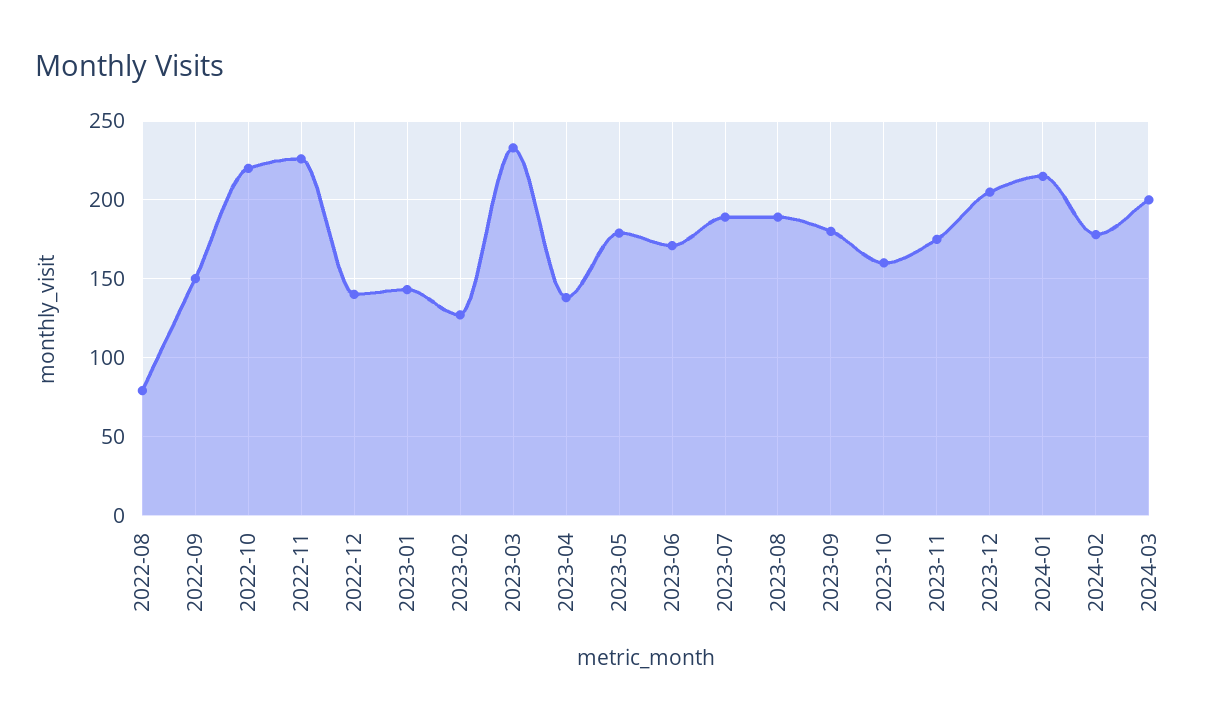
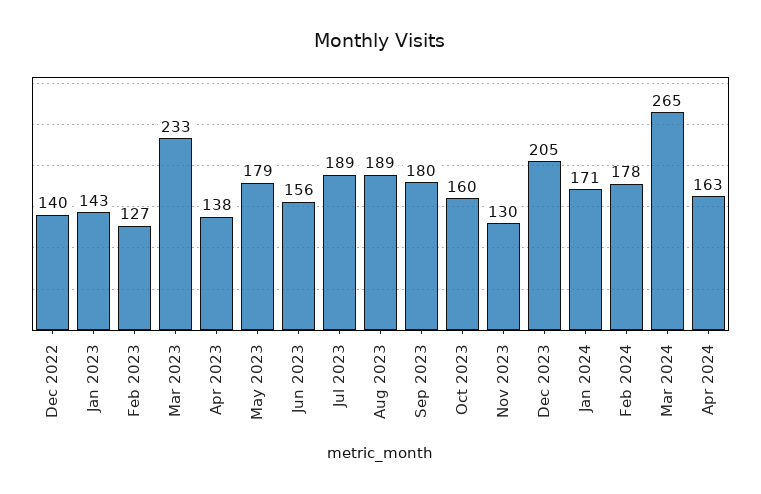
2022-08: 80 -> none
2022-09: 150 -> none
2022-10: 220 -> none
2022-11: 225 -> none
2023-06: 170 -> 156
2023-11: 175 -> 130
2024-01: 215 -> 171
2024-03: 200 -> 265
Apr 2024: none -> 163

